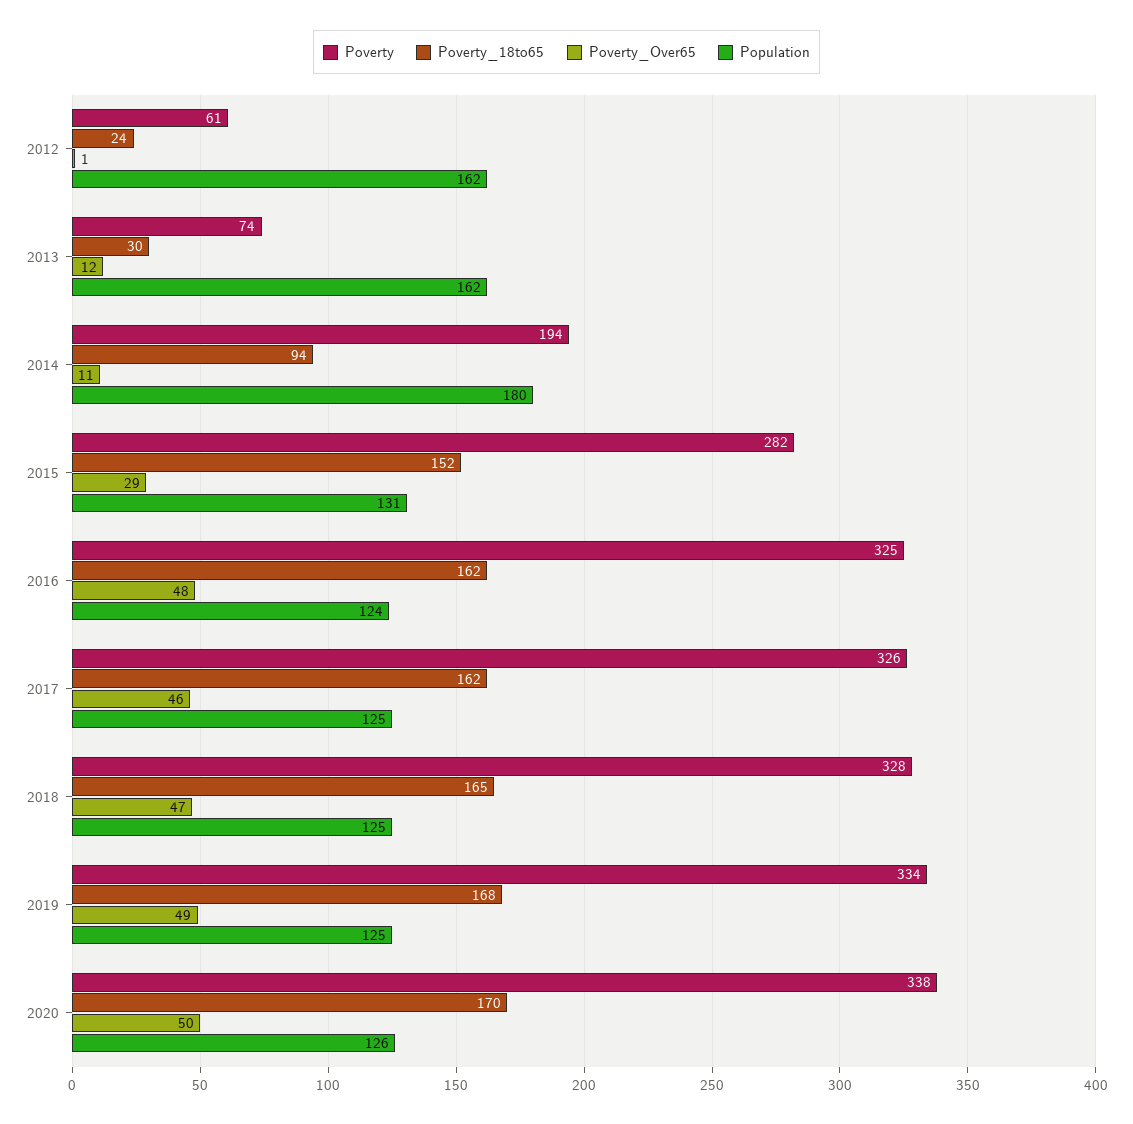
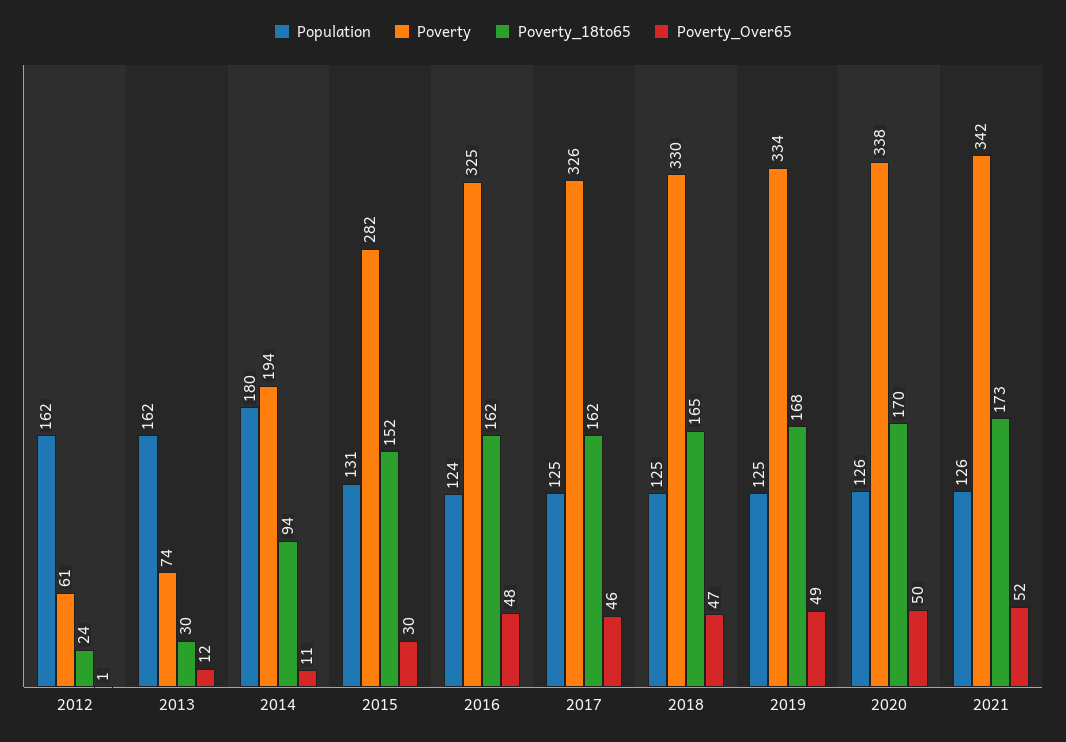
Poverty_Over65, 2015: 29 -> 30
Poverty, 2018: 328 -> 330
Population, 2021: none -> 126
Poverty, 2021: none -> 342
Poverty_18to65, 2021: none -> 173
Poverty_Over65, 2021: none -> 52

